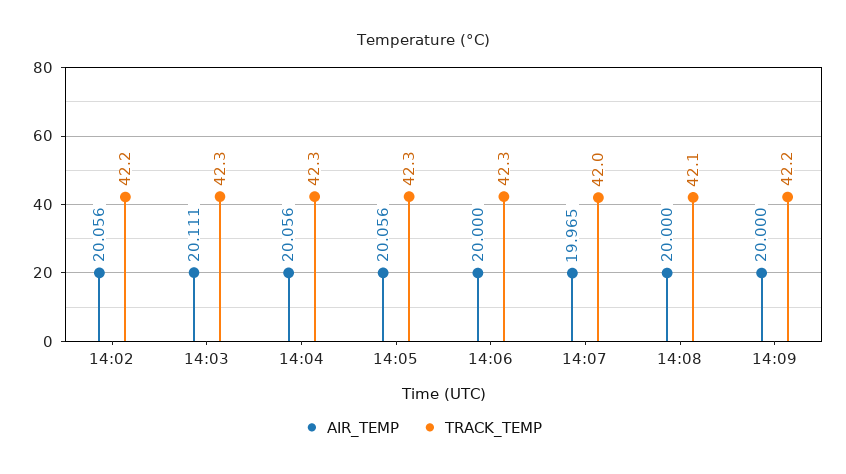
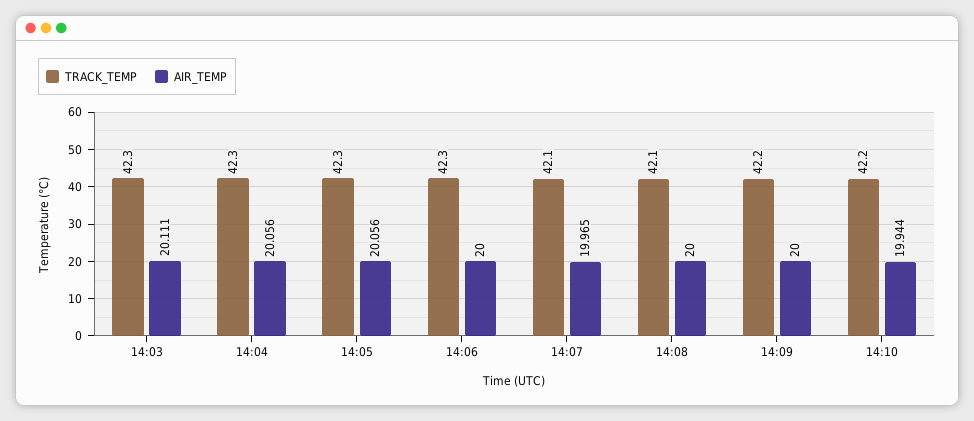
AIR_TEMP, 14:02: 20.056 -> none
TRACK_TEMP, 14:02: 42.2 -> none
TRACK_TEMP, 14:07: 42 -> 42.1
TRACK_TEMP, 14:10: none -> 42.2
AIR_TEMP, 14:10: none -> 19.944

